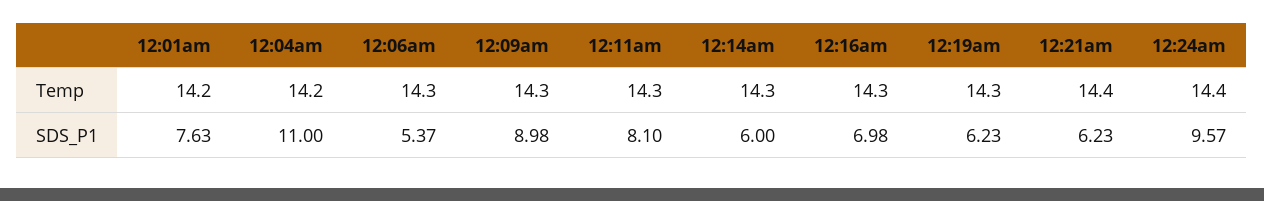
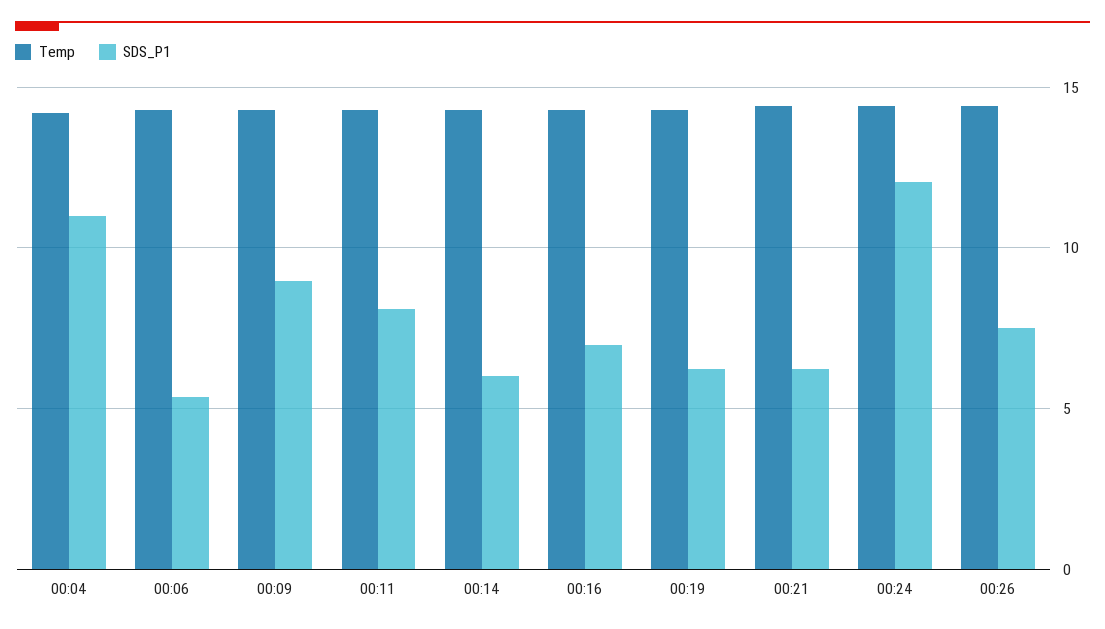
Temp, 12:01am: 14.2 -> none
SDS_P1, 12:01am: 7.63 -> none
SDS_P1, 12:24am: 9.57 -> 12
Temp, 00:26: none -> 14.5
SDS_P1, 00:26: none -> 7.5

